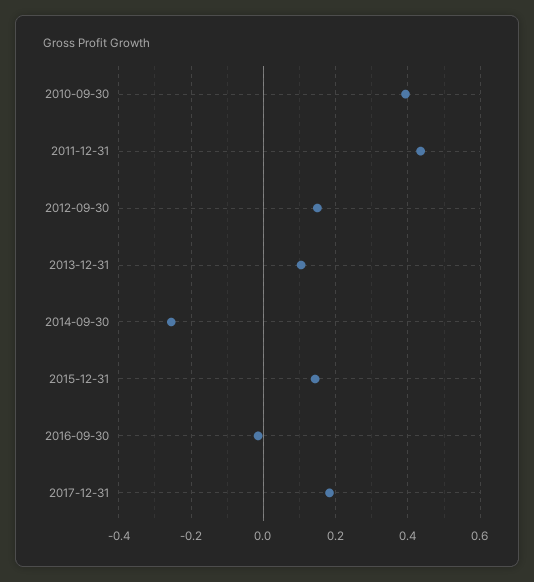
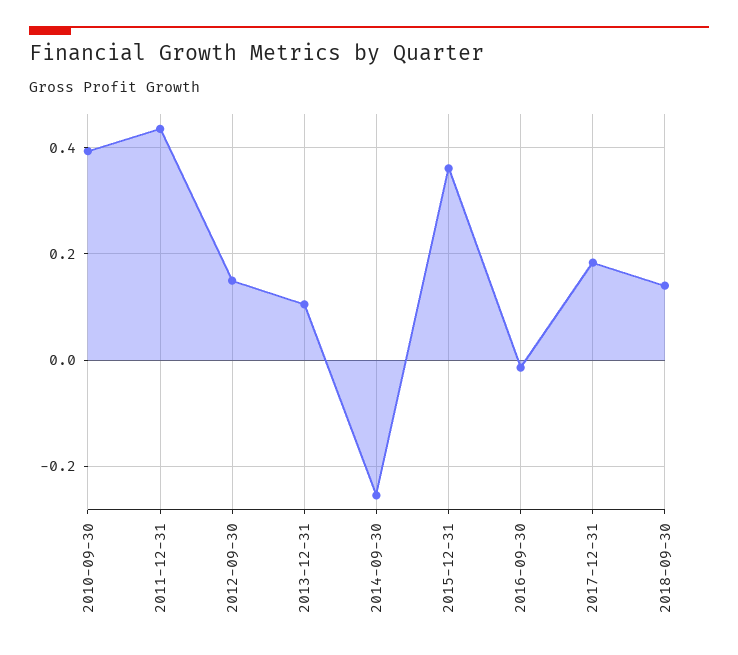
2015-12-31: 0.14 -> 0.36
2018-09-30: none -> 0.14

